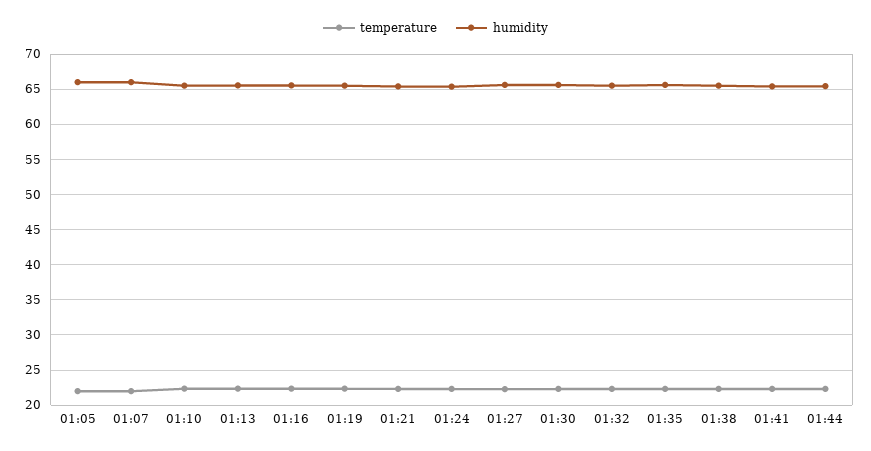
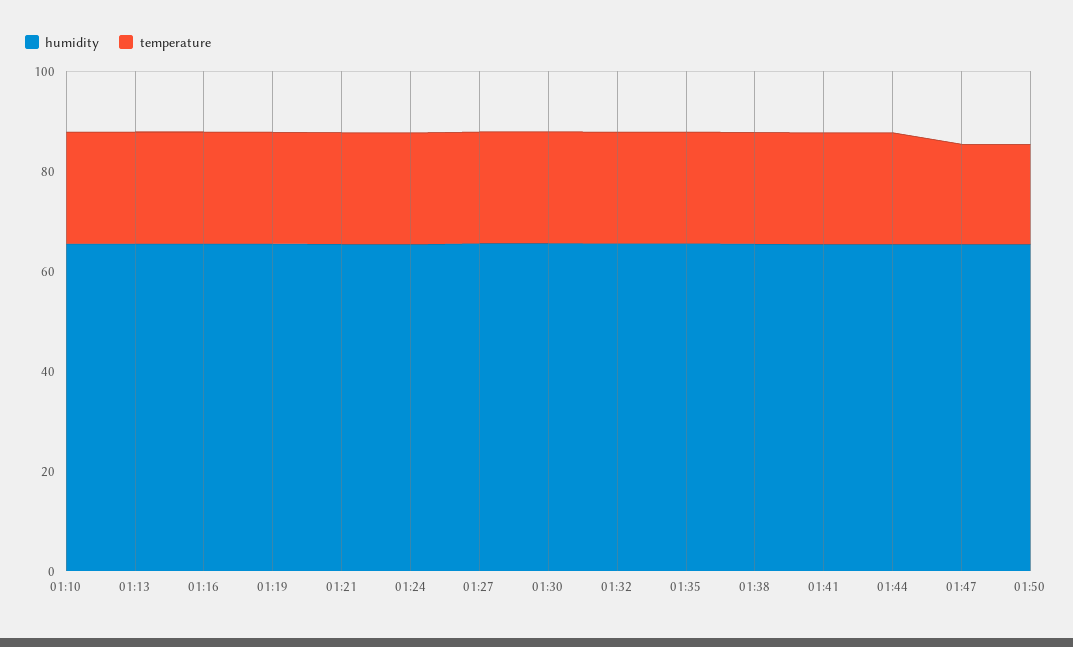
temperature, 01:05: 22 -> none
humidity, 01:05: 66 -> none
temperature, 01:07: 22 -> none
humidity, 01:07: 66 -> none
humidity, 01:47: none -> 65
temperature, 01:47: none -> 20
humidity, 01:50: none -> 65
temperature, 01:50: none -> 20

